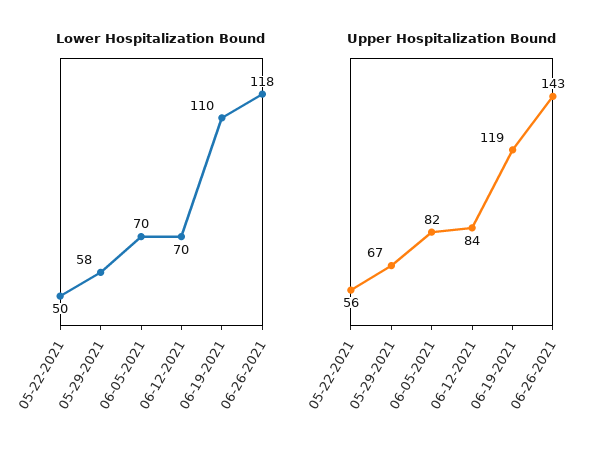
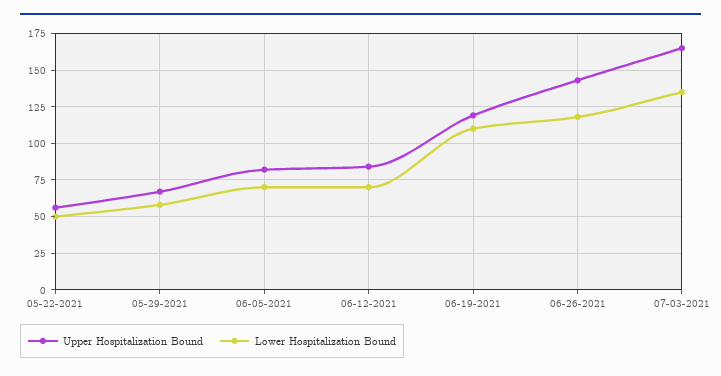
Upper Hospitalization Bound, 07-03-2021: none -> 165
Lower Hospitalization Bound, 07-03-2021: none -> 135

